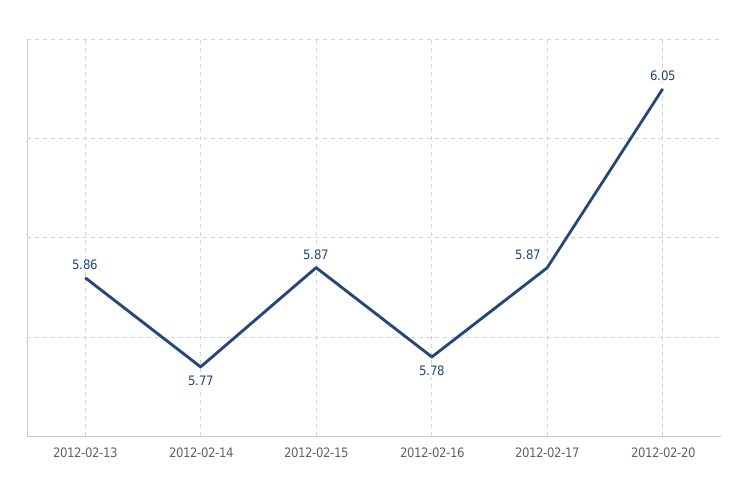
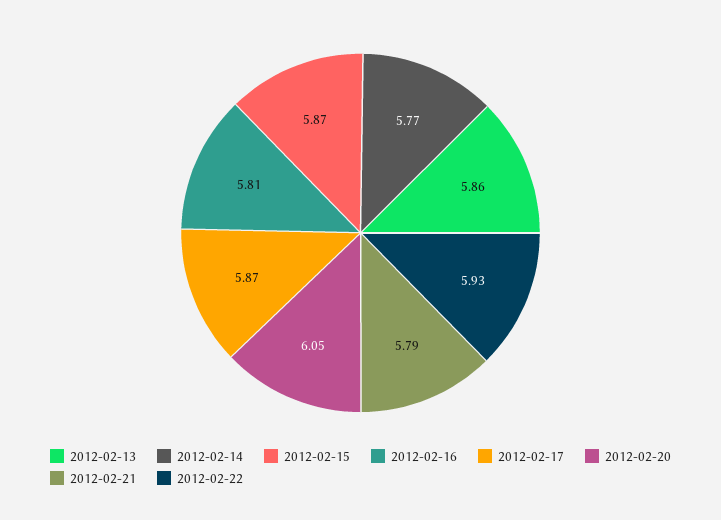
2012-02-16: 5.78 -> 5.81
2012-02-21: none -> 5.79
2012-02-22: none -> 5.93

